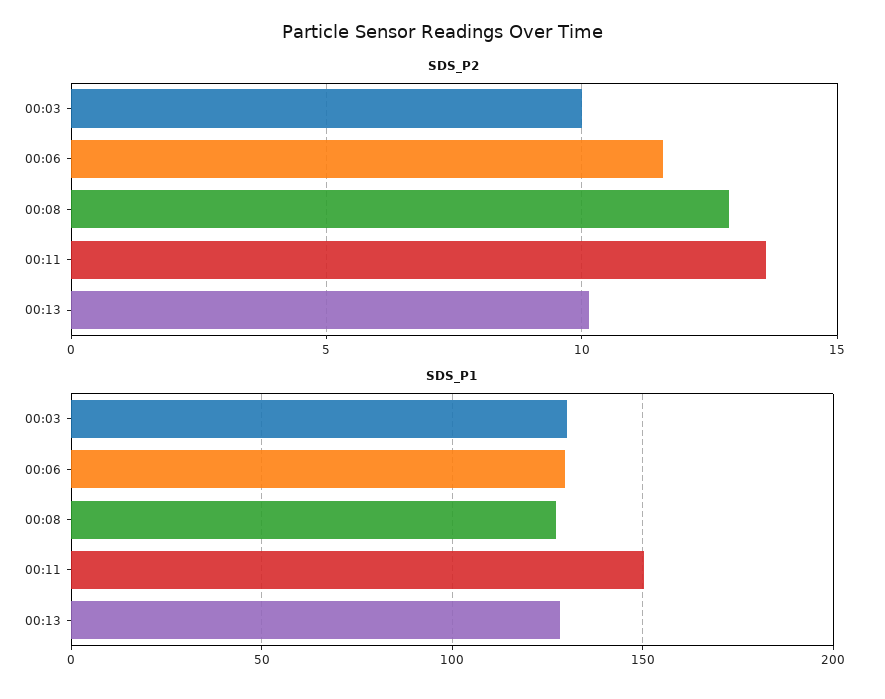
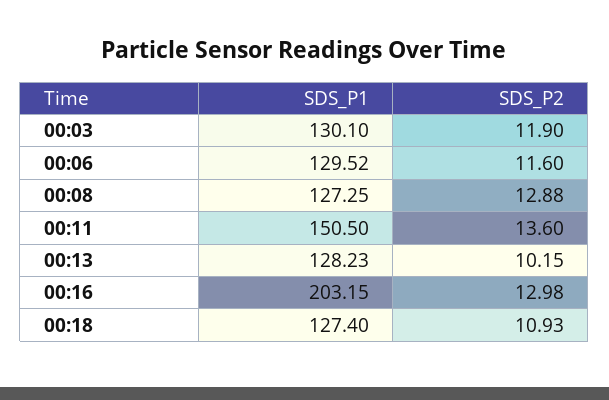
SDS_P2, 00:03: 10 -> 11.9
SDS_P1, 00:16: none -> 203.15
SDS_P2, 00:16: none -> 12.98
SDS_P1, 00:18: none -> 127.4
SDS_P2, 00:18: none -> 10.93

